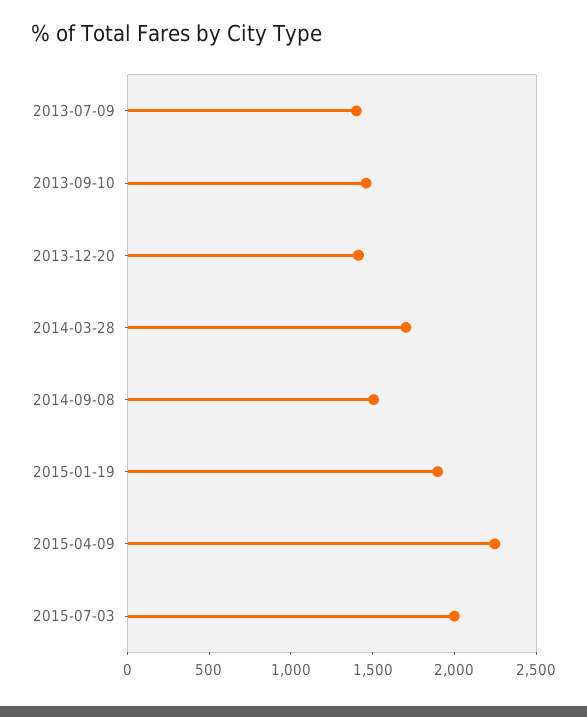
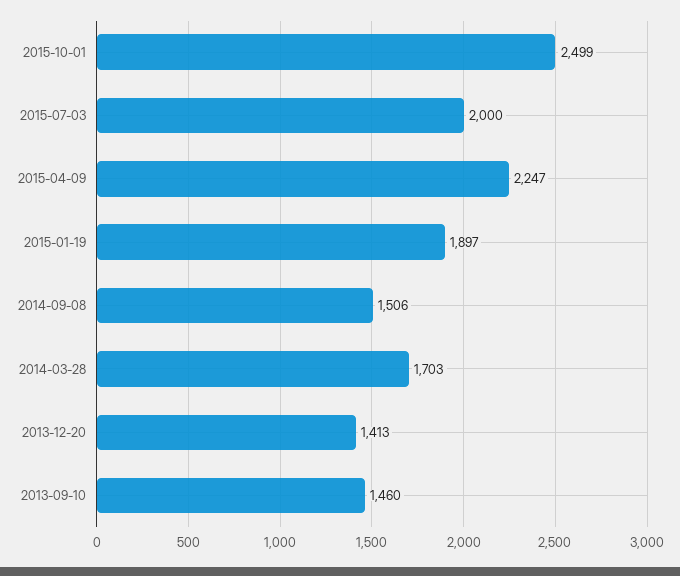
2013-07-09: 1400 -> none
2015-10-01: none -> 2499

